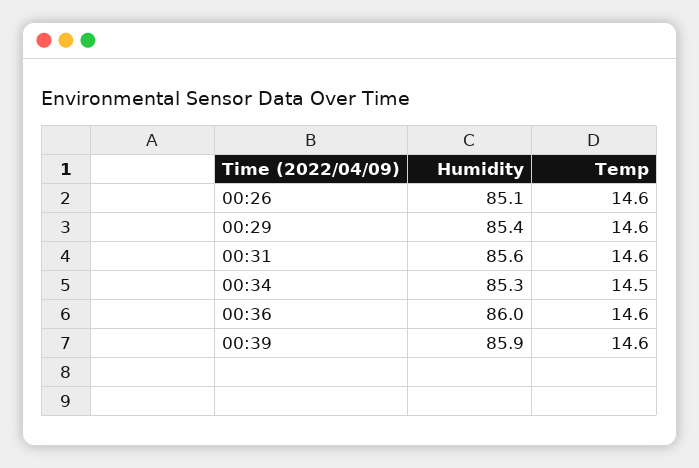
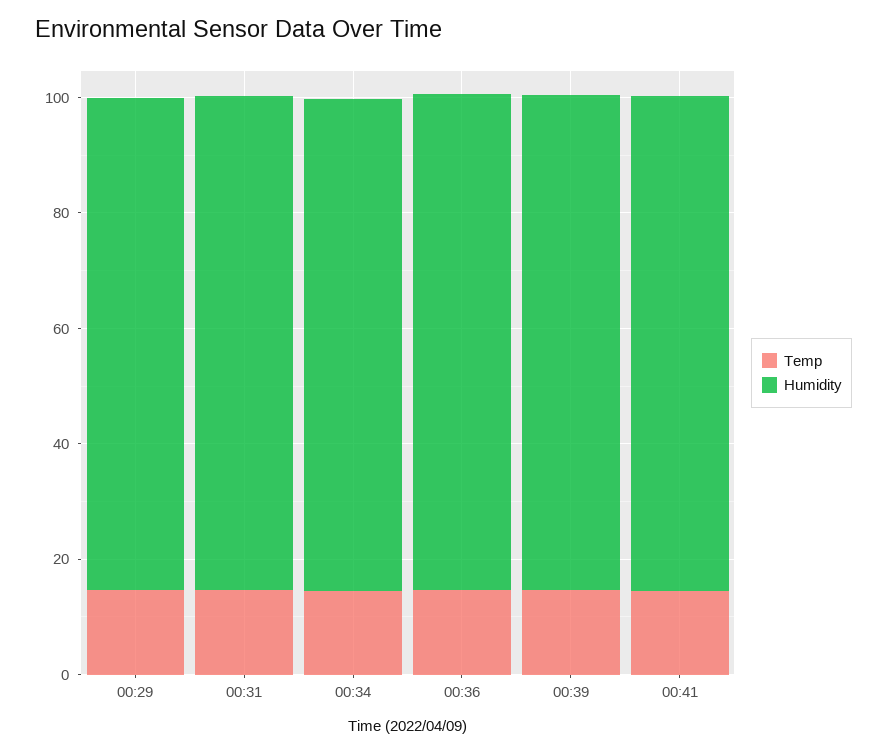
Humidity, 00:26: 85.1 -> none
Temp, 00:26: 14.6 -> none
Temp, 00:41: none -> 15
Humidity, 00:41: none -> 85

